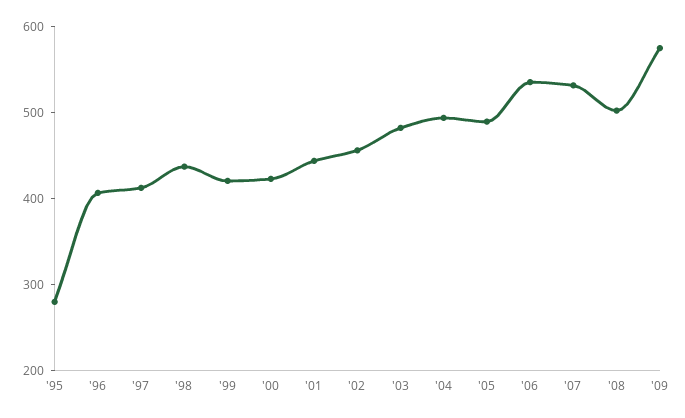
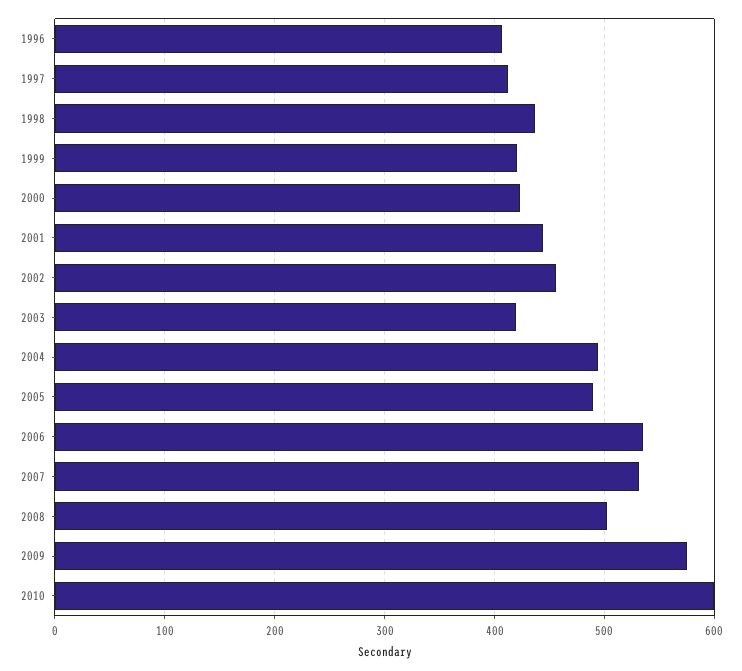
'95: 280 -> none
'03: 480 -> 420
2010: none -> 600

